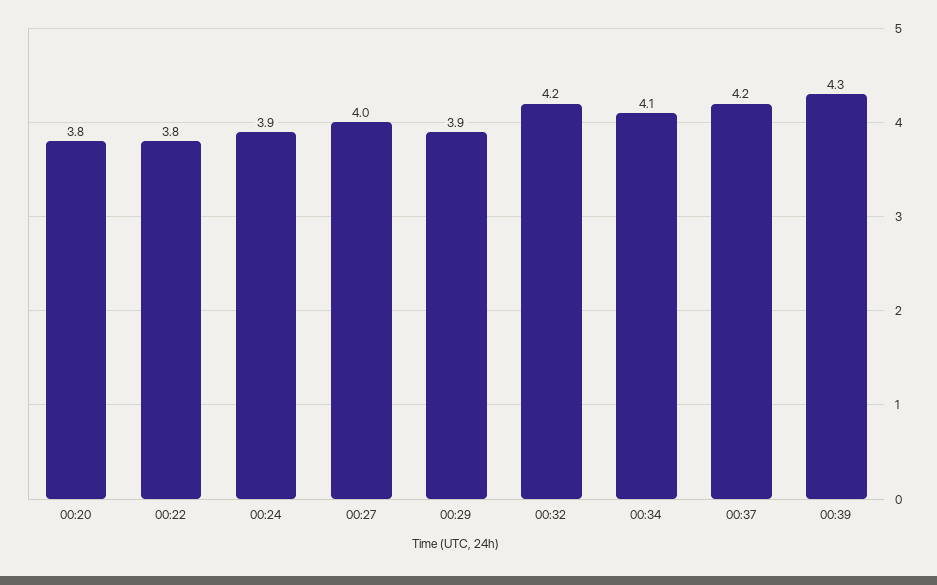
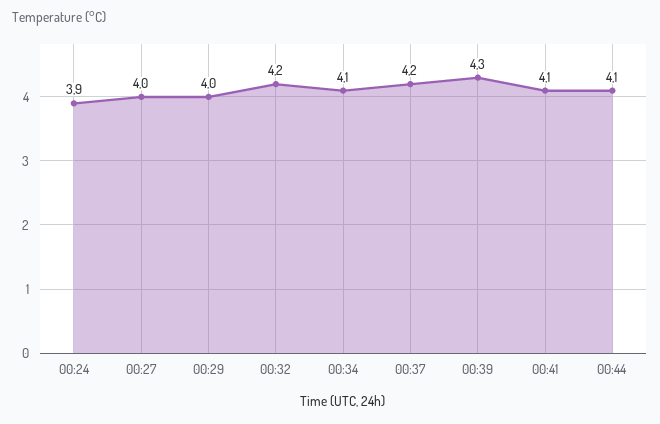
00:20: 3.8 -> none
00:22: 3.8 -> none
00:29: 3.9 -> 4
00:41: none -> 4.1
00:44: none -> 4.1

